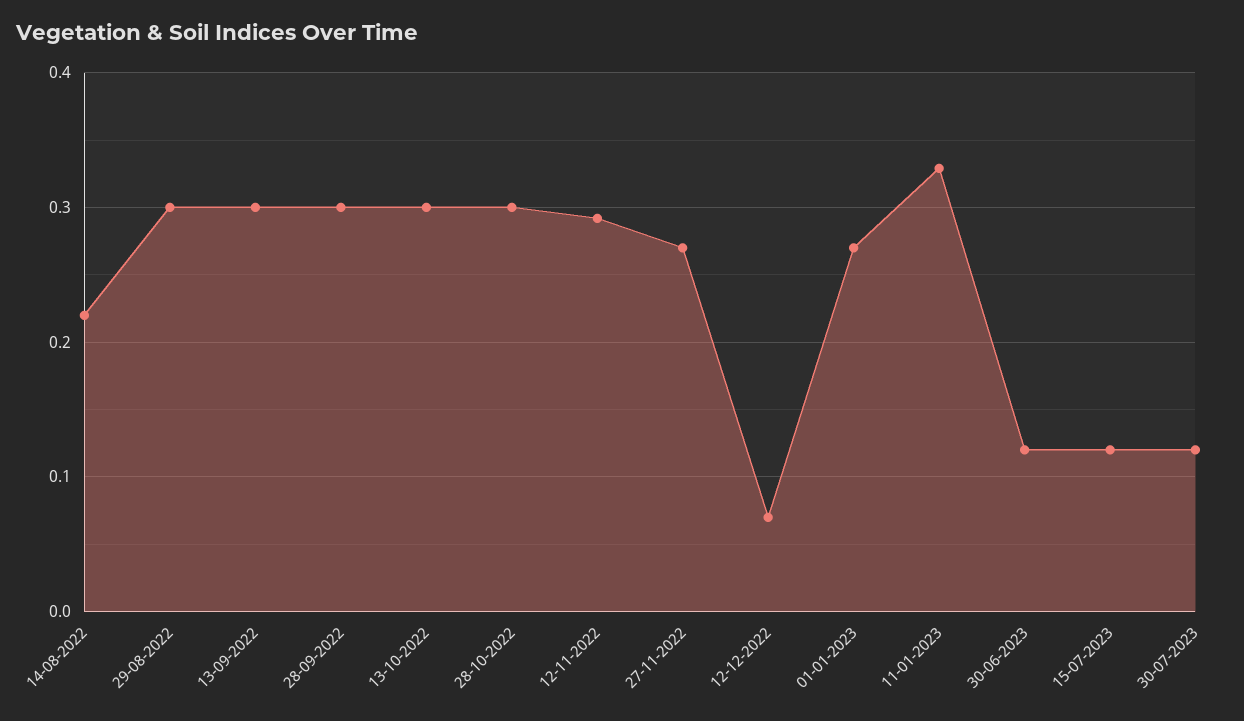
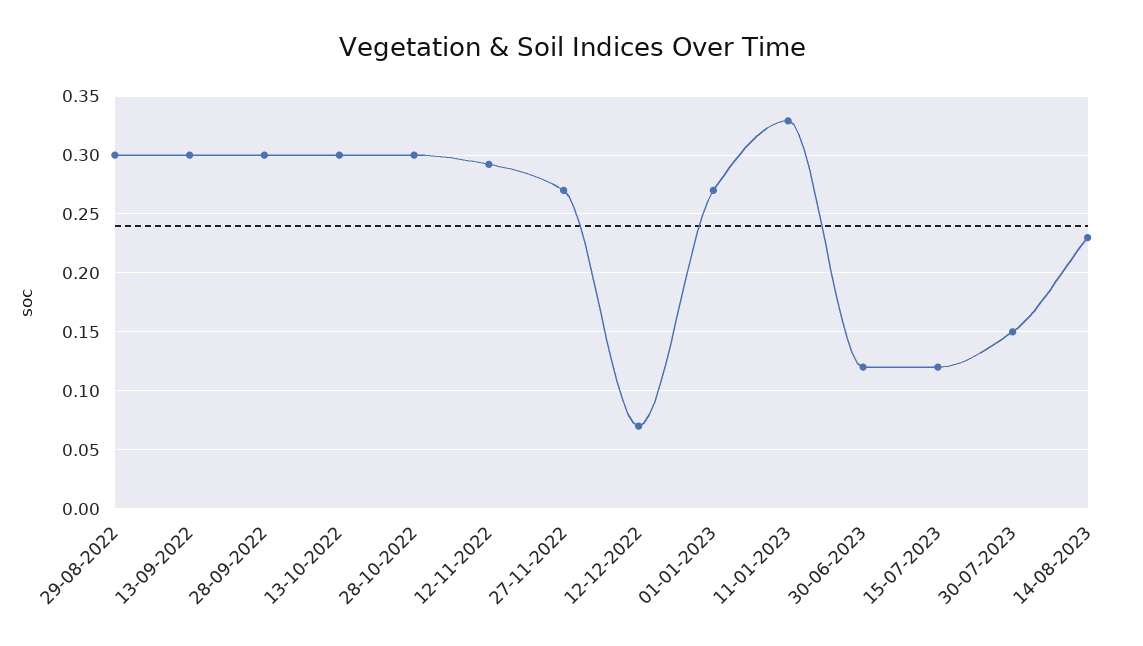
14-08-2022: 0.22 -> none
30-07-2023: 0.12 -> 0.15
14-08-2023: none -> 0.23

